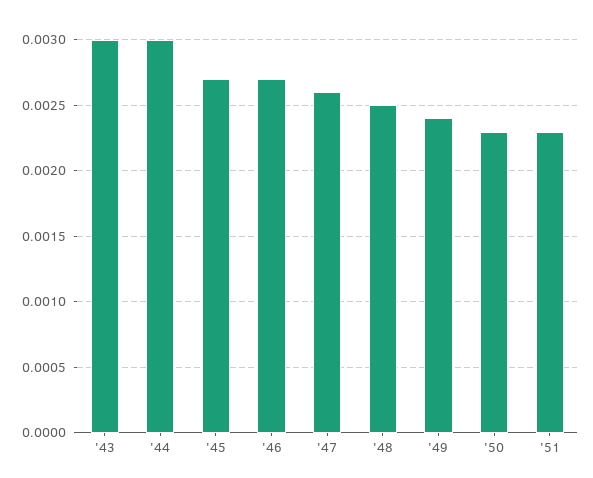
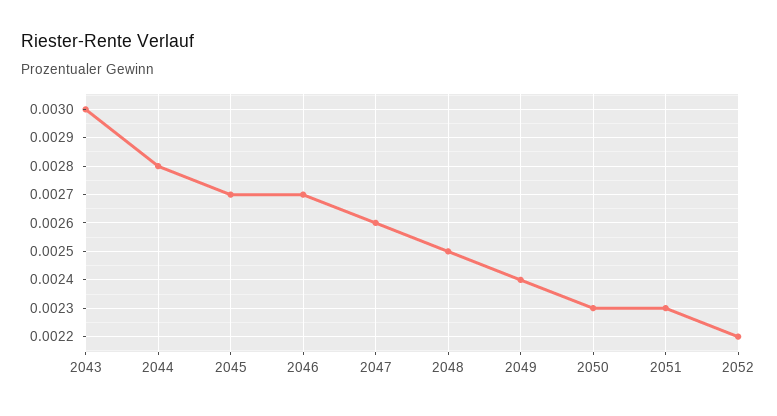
'44: 0.003 -> 0.0028
2052: none -> 0.0022

